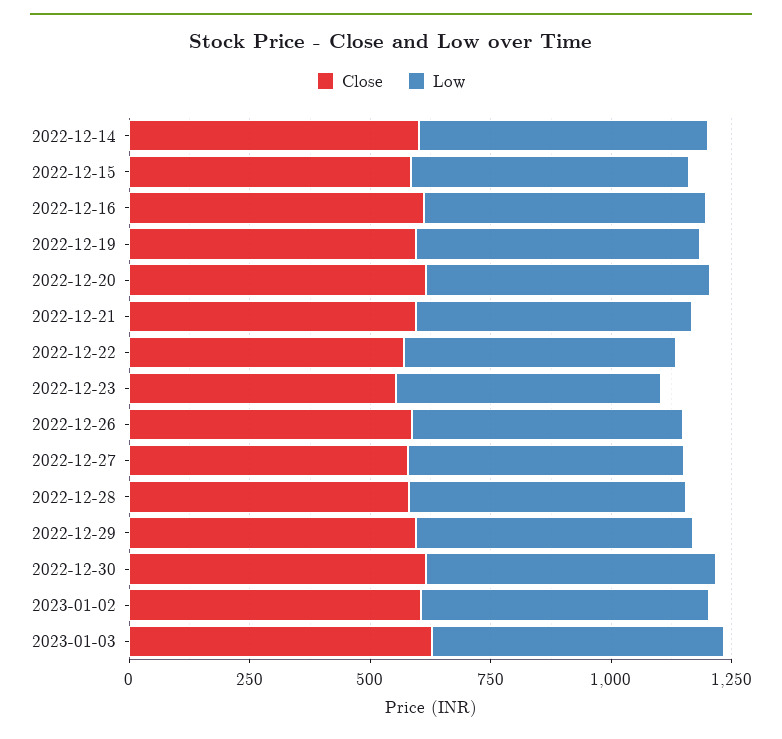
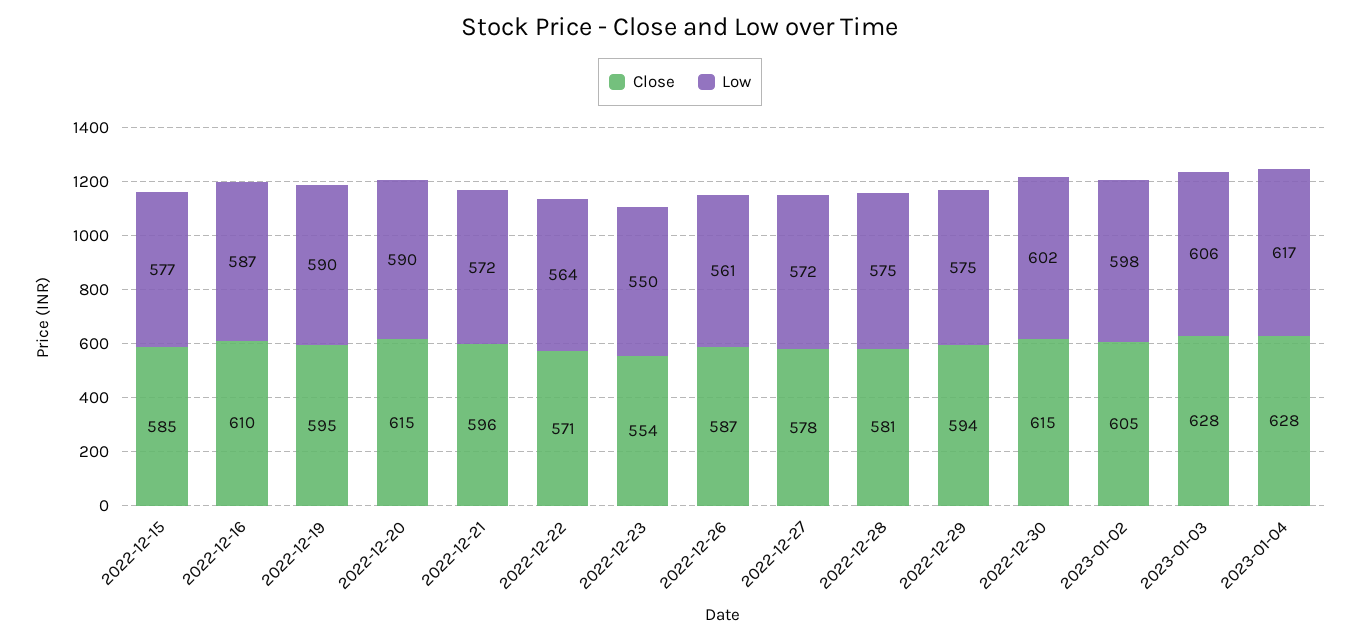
Close, 2022-12-14: 600 -> none
Low, 2022-12-14: 600 -> none
Close, 2023-01-04: none -> 628
Low, 2023-01-04: none -> 617

